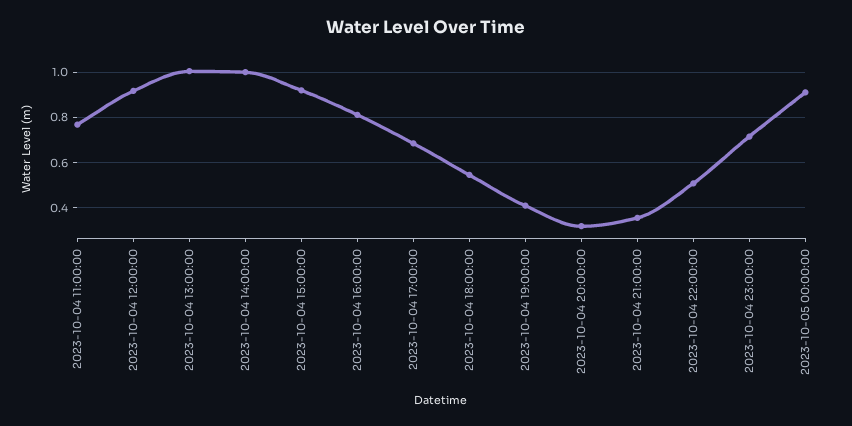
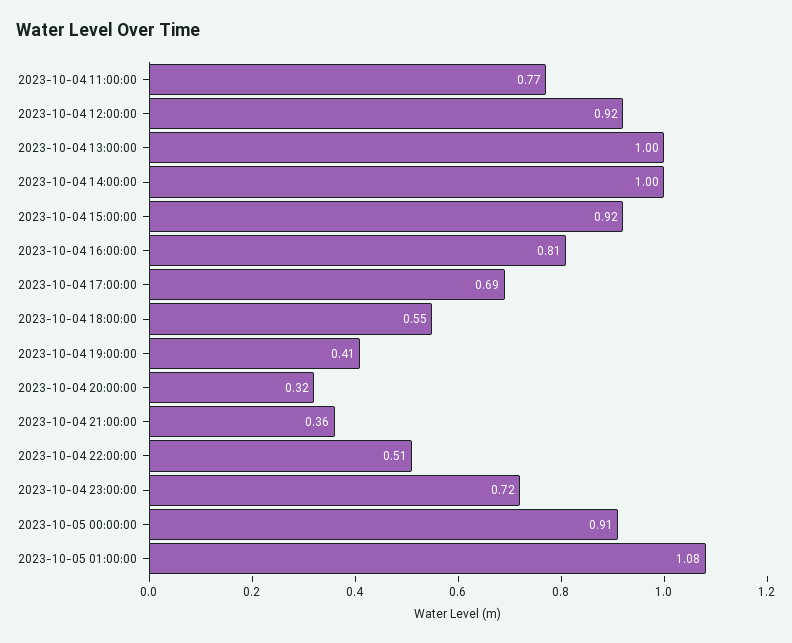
2023-10-05 01:00:00: none -> 1.08

